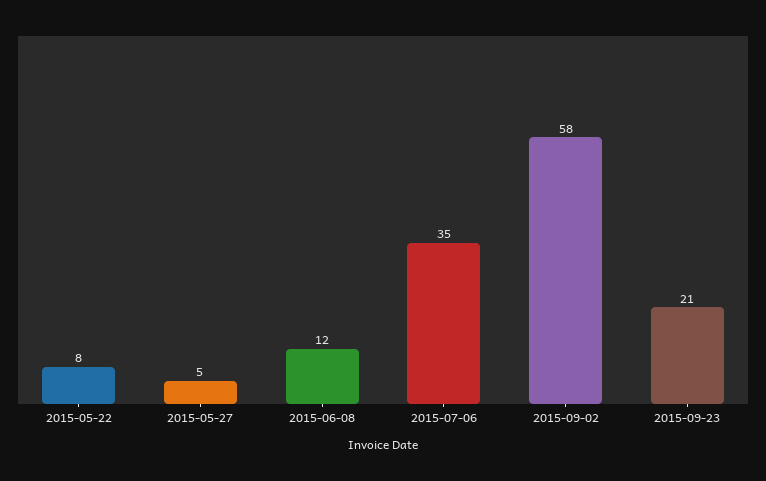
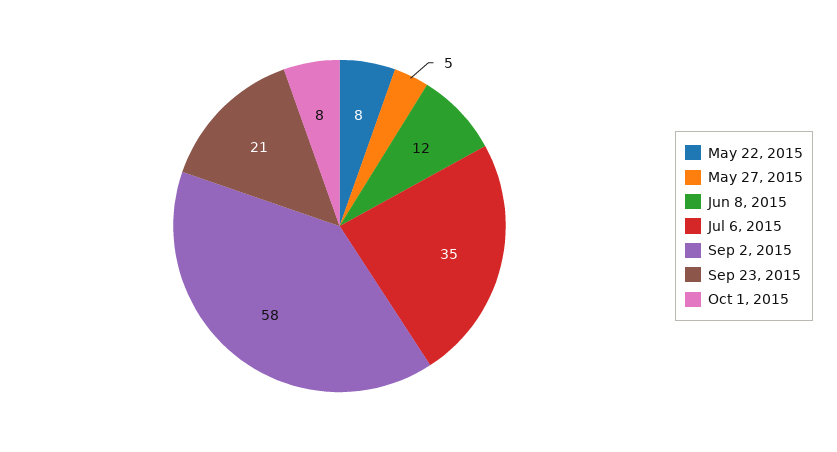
Oct 1, 2015: none -> 8

